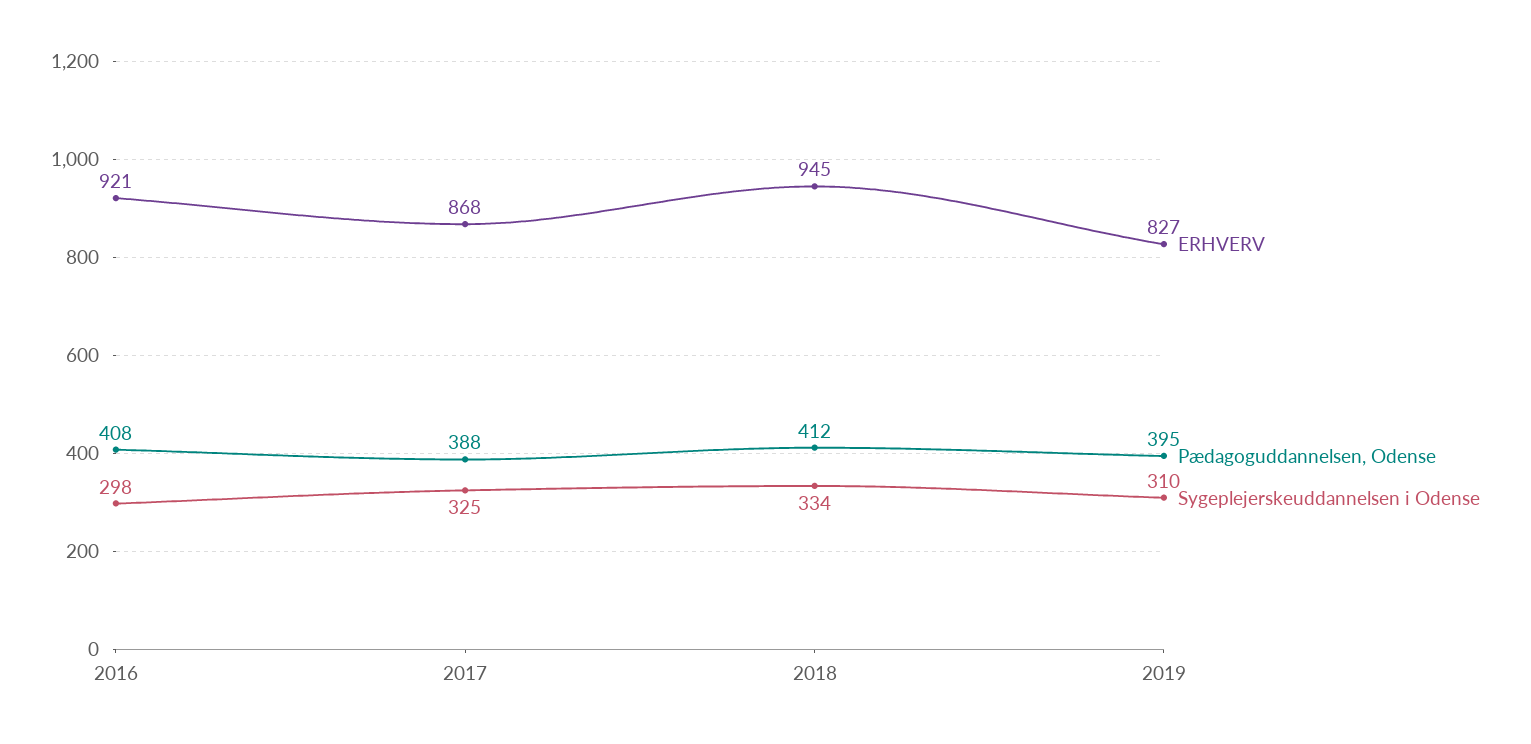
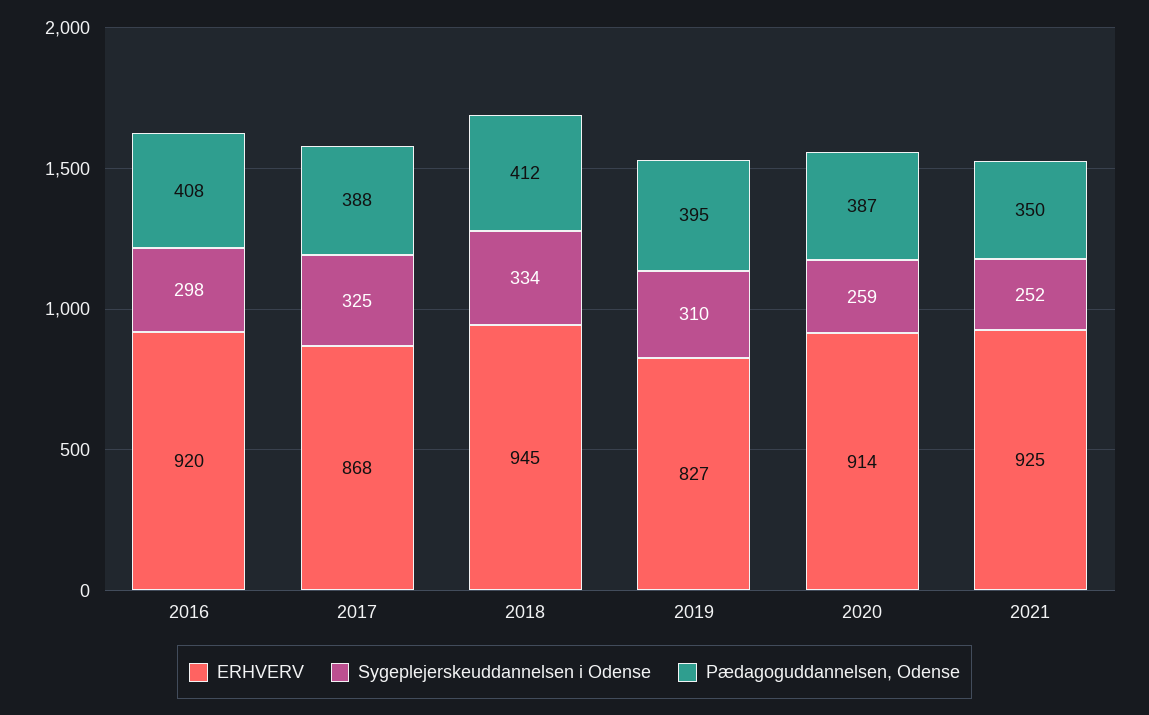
ERHVERV, 2016: 921 -> 920
ERHVERV, 2020: none -> 914
Sygeplejerskeuddannelsen i Odense, 2020: none -> 259
Pædagoguddannelsen, Odense, 2020: none -> 387
ERHVERV, 2021: none -> 925
Sygeplejerskeuddannelsen i Odense, 2021: none -> 252
Pædagoguddannelsen, Odense, 2021: none -> 350

